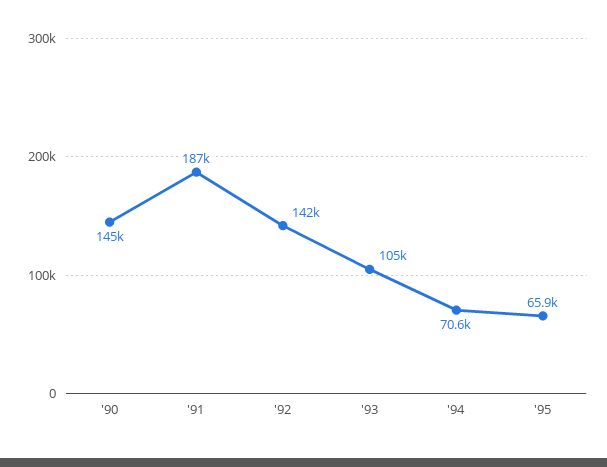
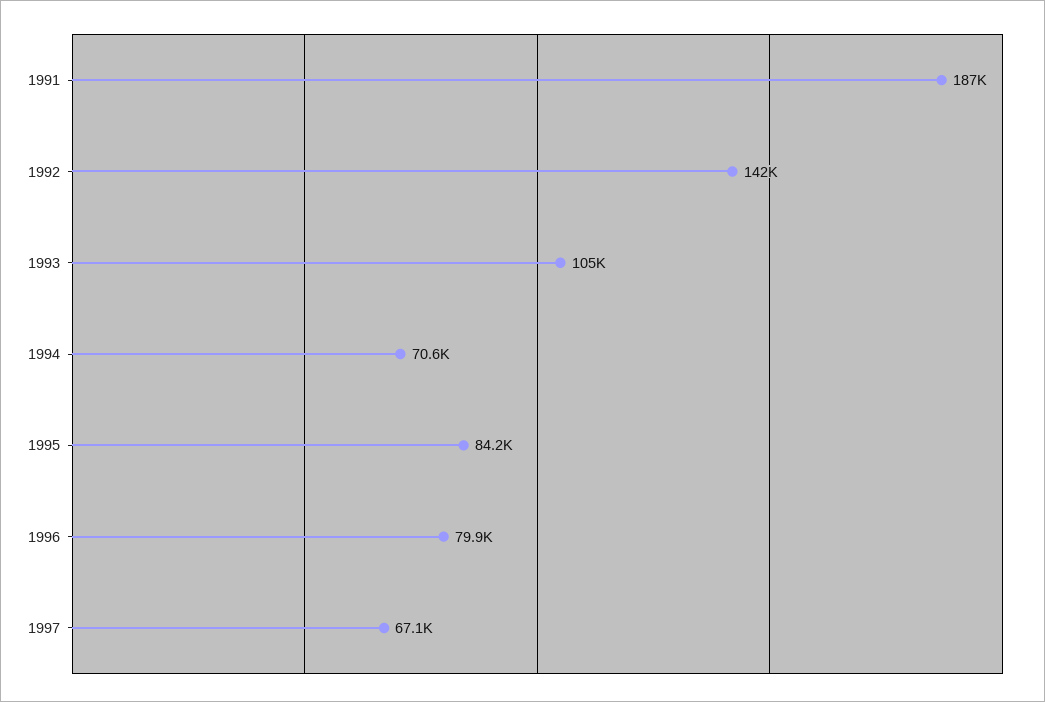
'90: 145000 -> none
'95: 65900 -> 84200
1996: none -> 79900
1997: none -> 67100

